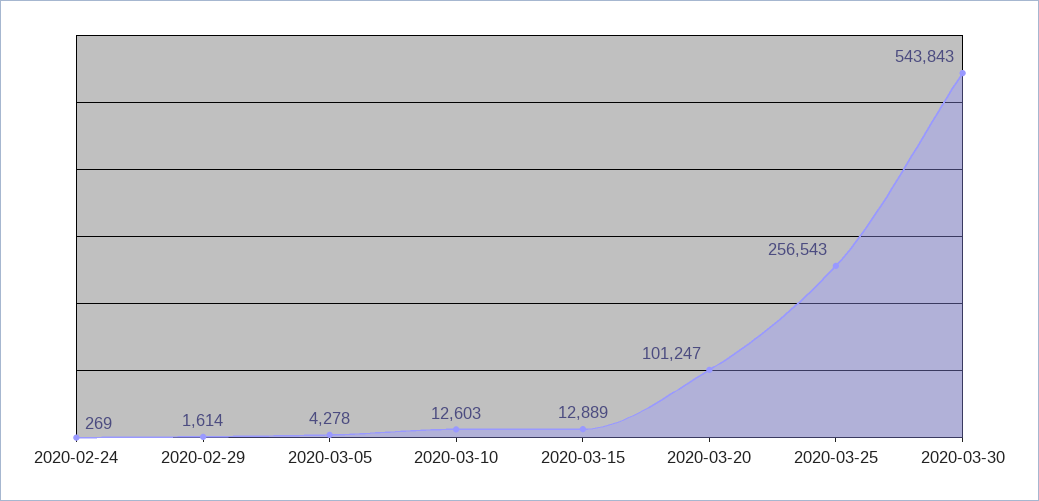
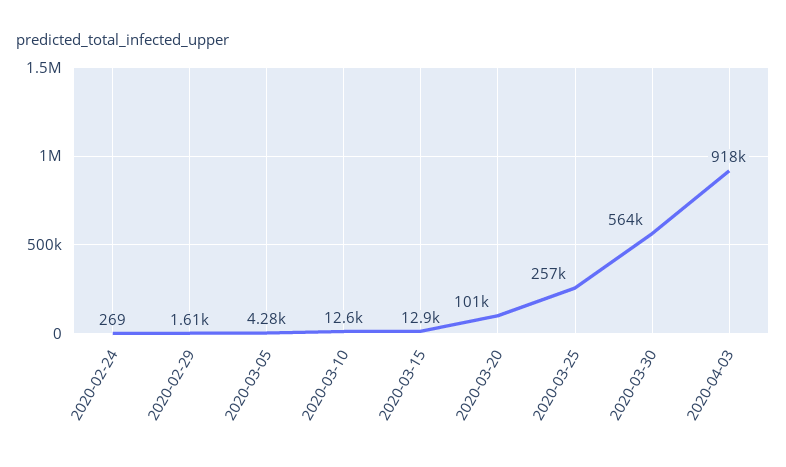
2020-03-30: 543843 -> 564000
2020-04-03: none -> 918000

